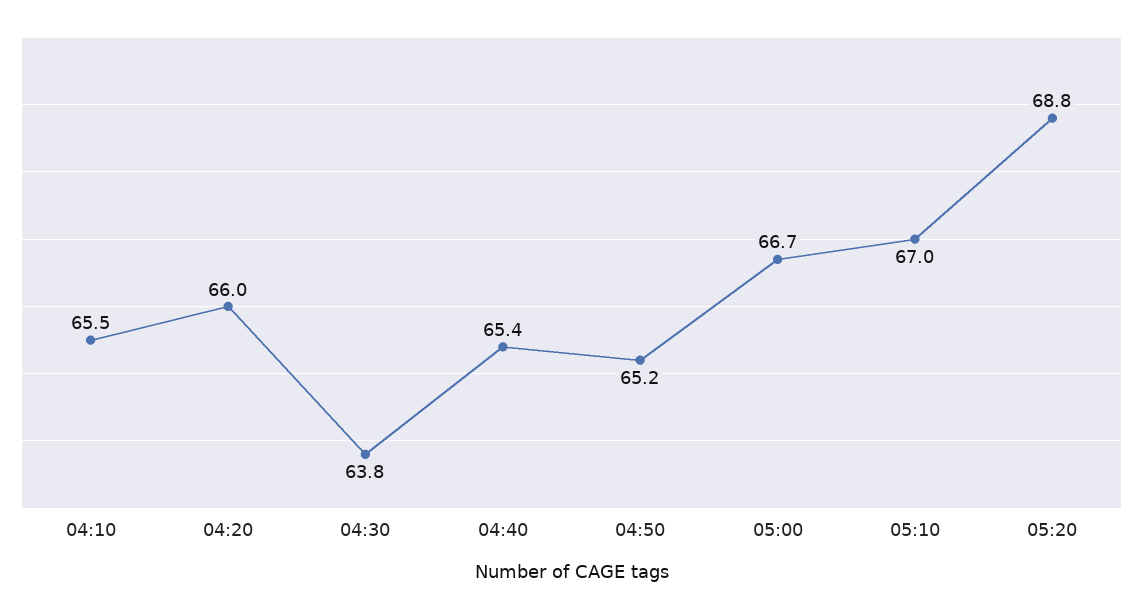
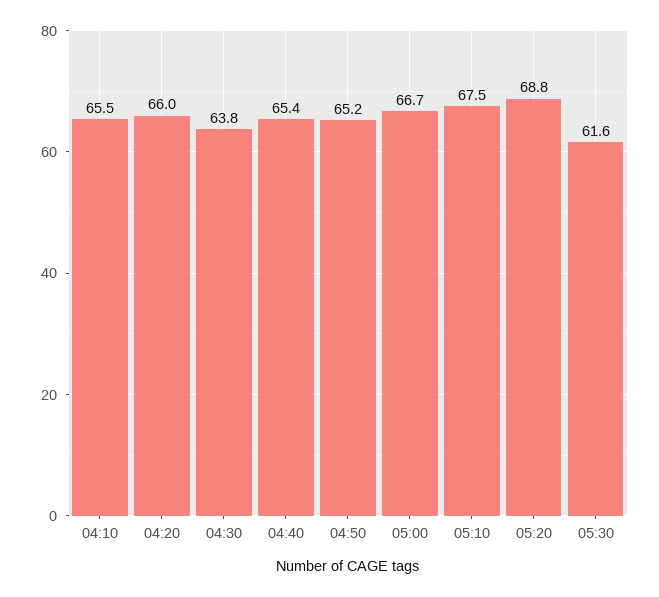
05:10: 67 -> 67.5
05:30: none -> 61.6

